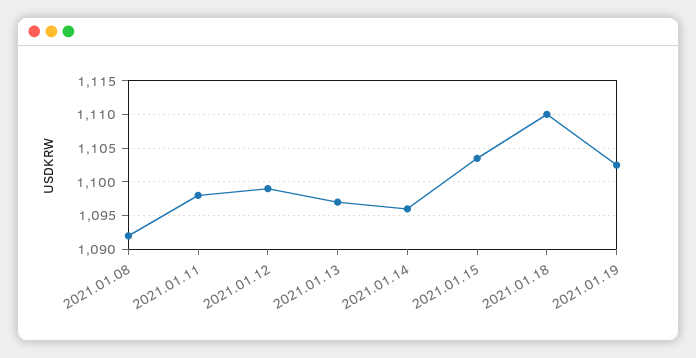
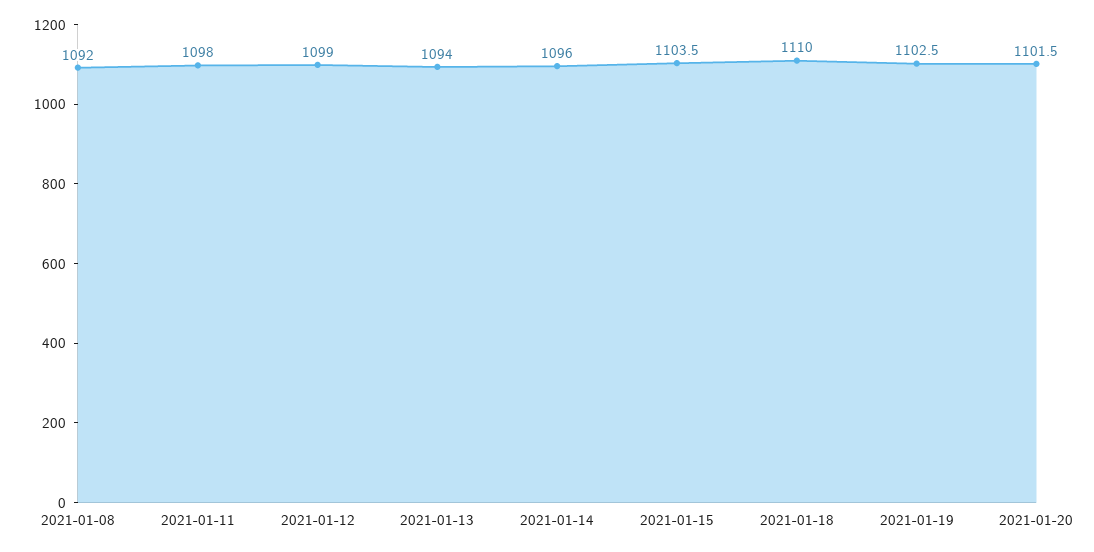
2021.01.13: 1097 -> 1094
2021-01-20: none -> 1101.5

